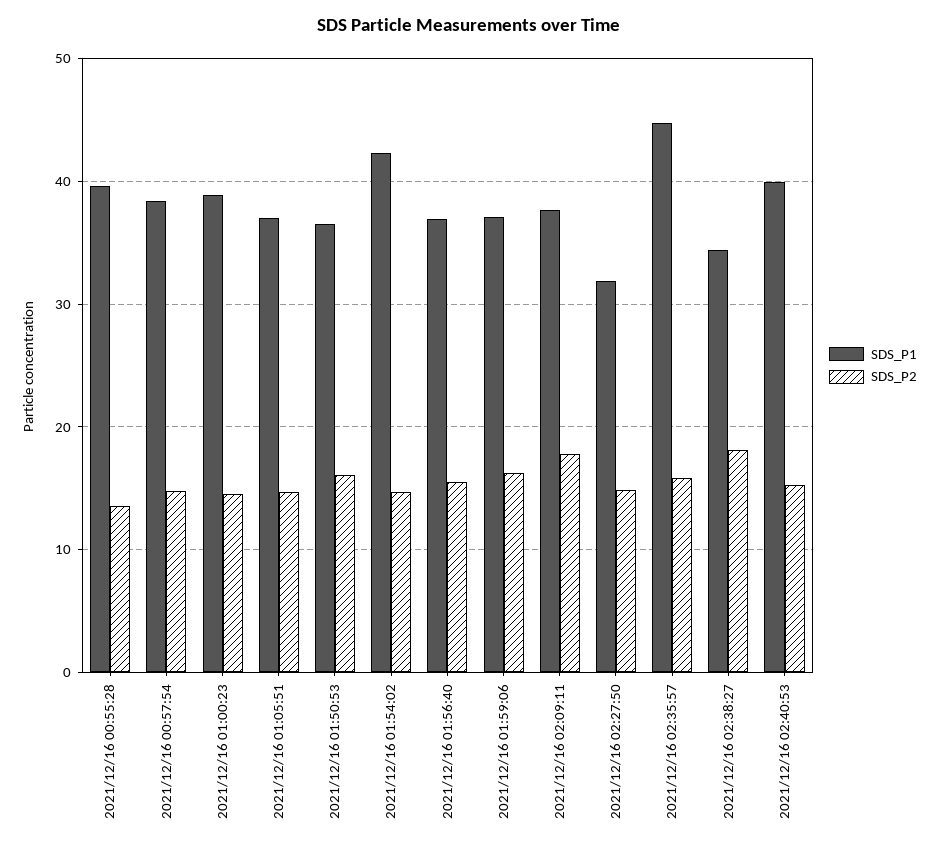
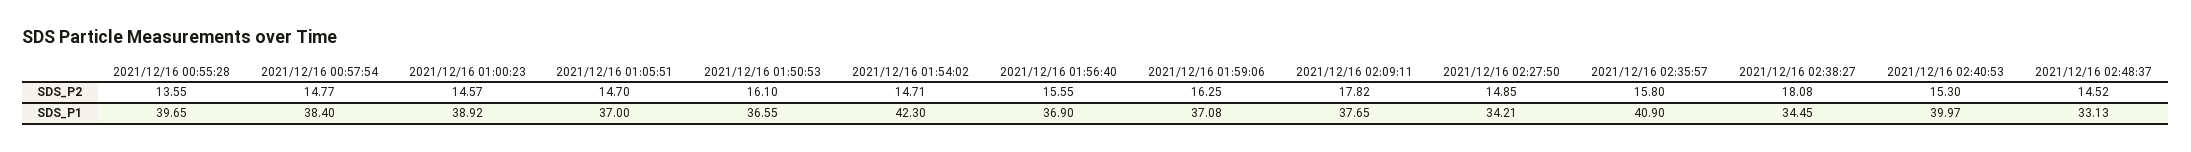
SDS_P1, 2021/12/16 02:27:50: 32 -> 34.21
SDS_P1, 2021/12/16 02:35:57: 45 -> 40.9
SDS_P2, 2021/12/16 02:48:37: none -> 14.52
SDS_P1, 2021/12/16 02:48:37: none -> 33.13

